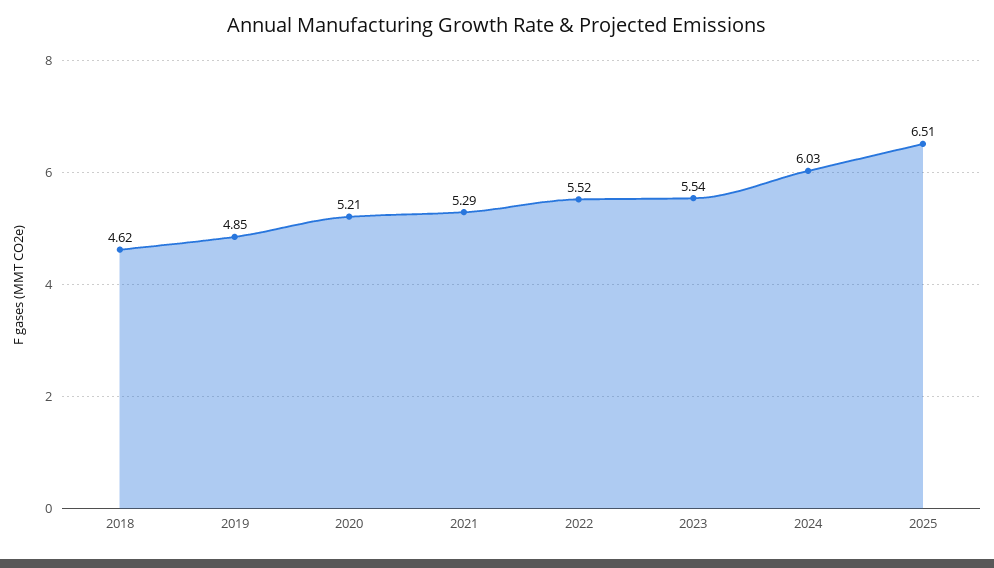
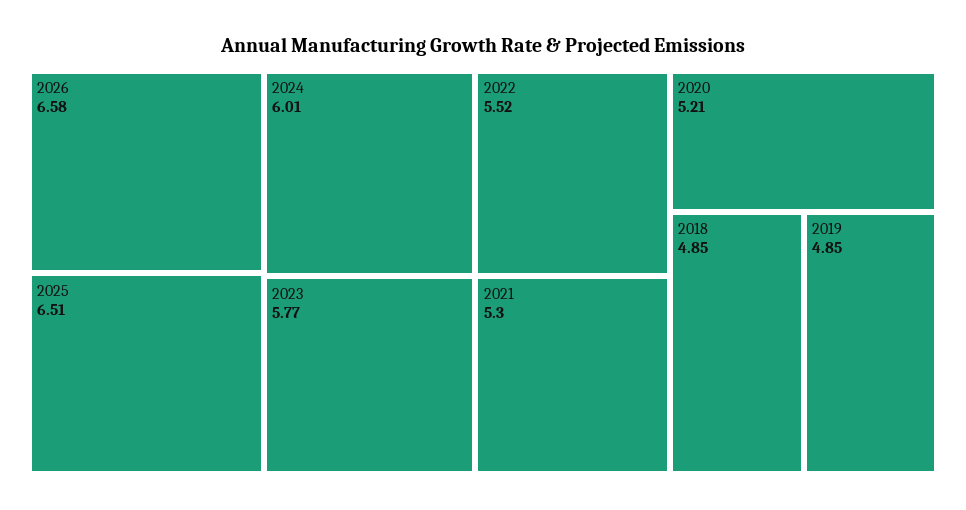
2018: 4.62 -> 4.85
2021: 5.29 -> 5.3
2023: 5.54 -> 5.77
2024: 6.03 -> 6.01
2026: none -> 6.58

